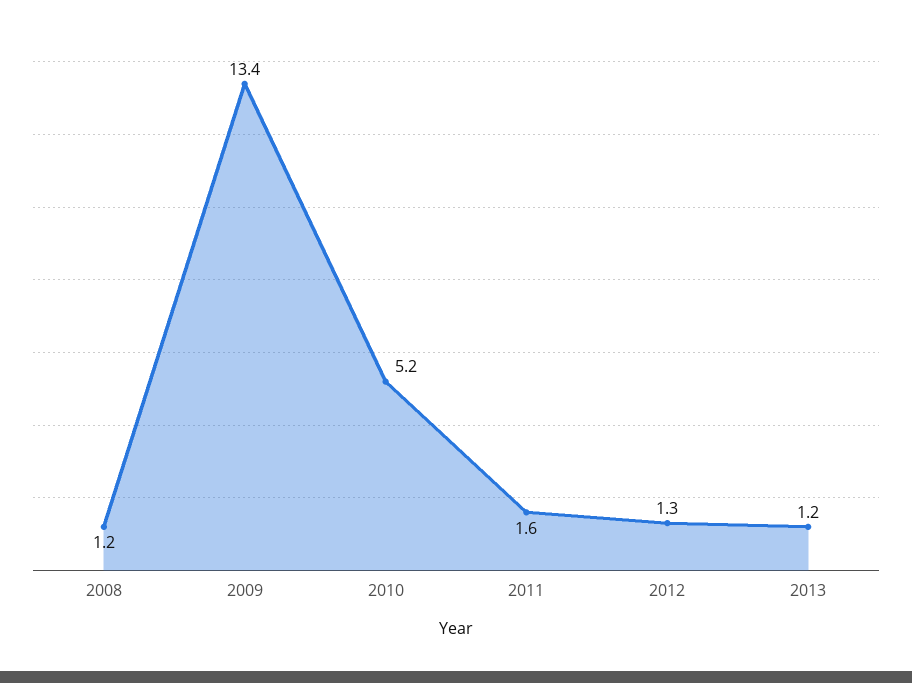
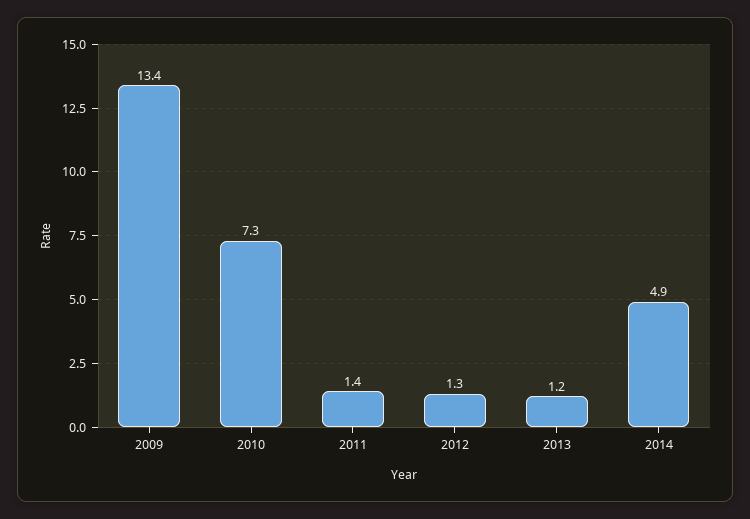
2008: 1.2 -> none
2010: 5.2 -> 7.3
2011: 1.6 -> 1.4
2014: none -> 4.9

